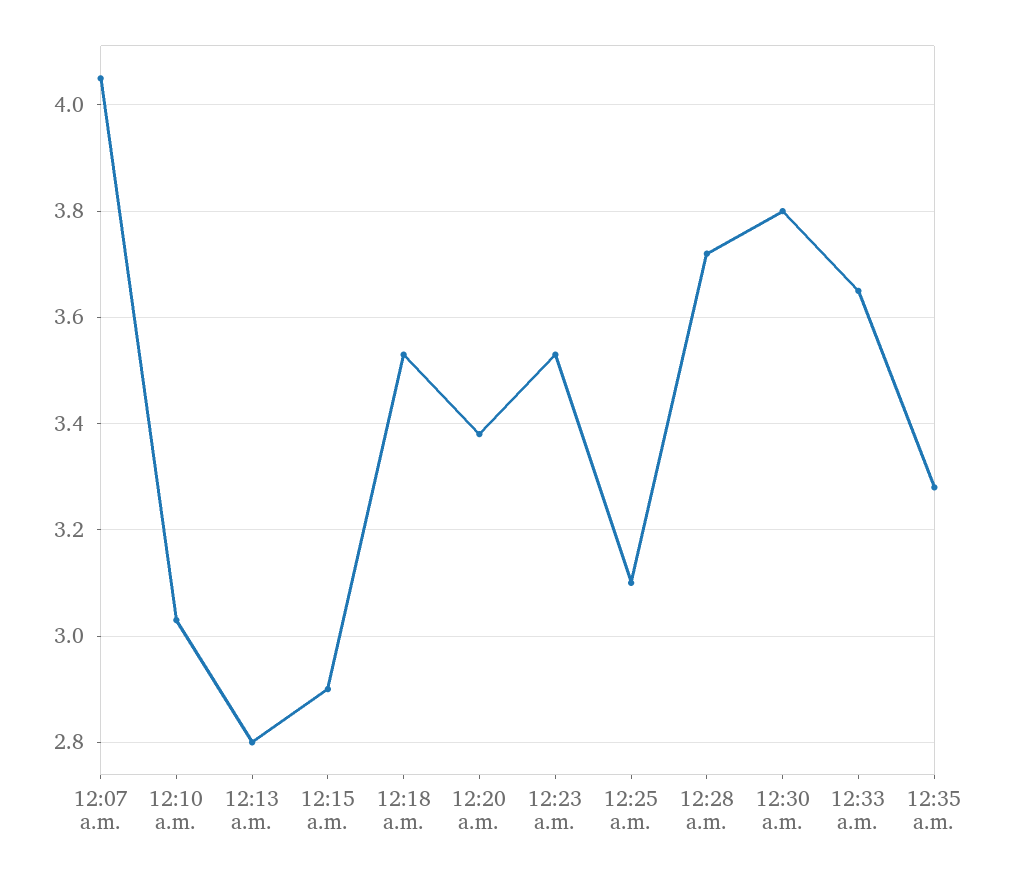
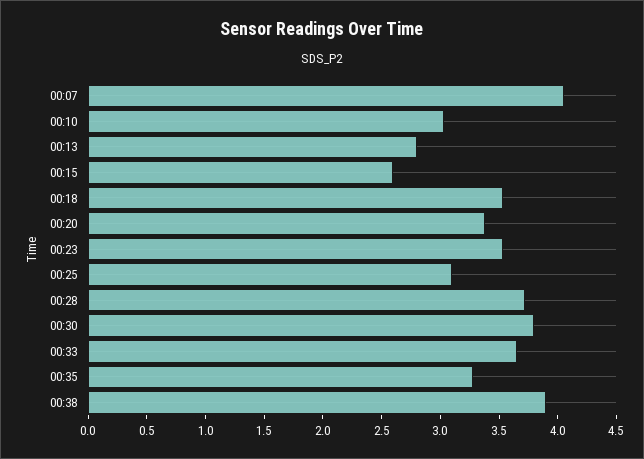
12:15 a.m.: 2.9 -> 2.6
00:38: none -> 3.9

